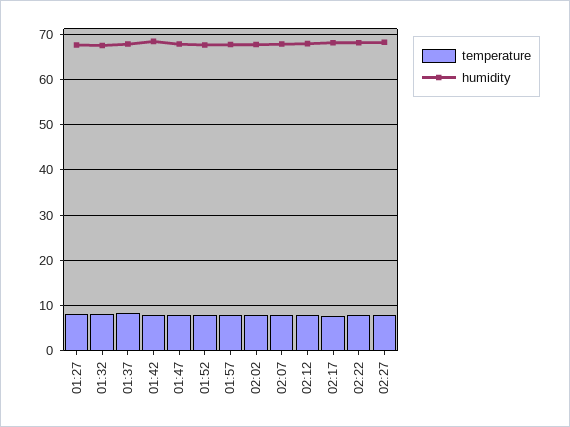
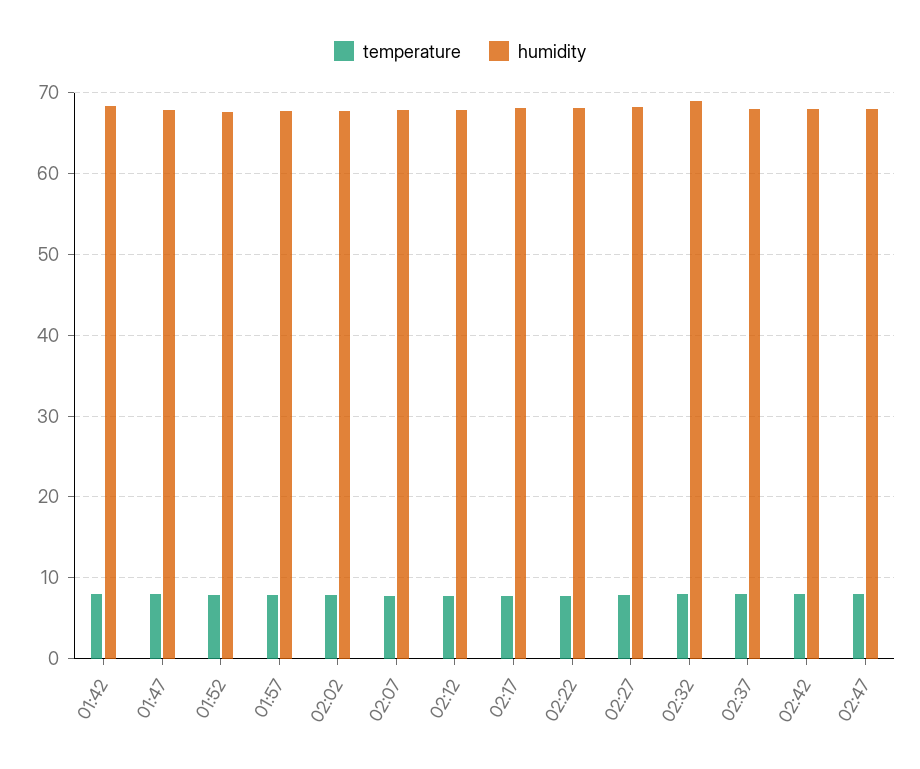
temperature, 01:27: 8 -> none
humidity, 01:27: 68 -> none
temperature, 01:32: 8 -> none
humidity, 01:32: 68 -> none
temperature, 01:37: 8 -> none
humidity, 01:37: 68 -> none
temperature, 02:32: none -> 8
humidity, 02:32: none -> 69
temperature, 02:37: none -> 8
humidity, 02:37: none -> 68
temperature, 02:42: none -> 8
humidity, 02:42: none -> 68
temperature, 02:47: none -> 8
humidity, 02:47: none -> 68

